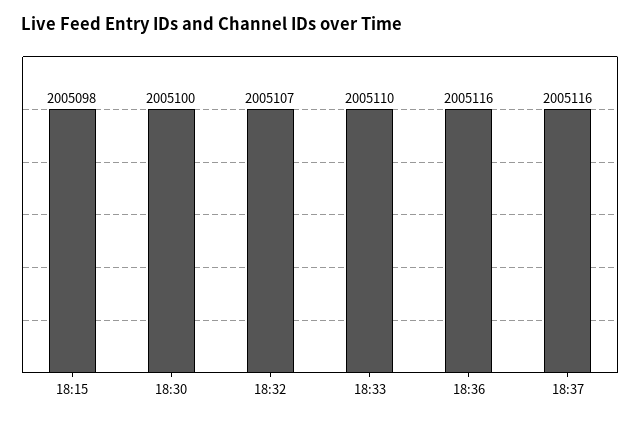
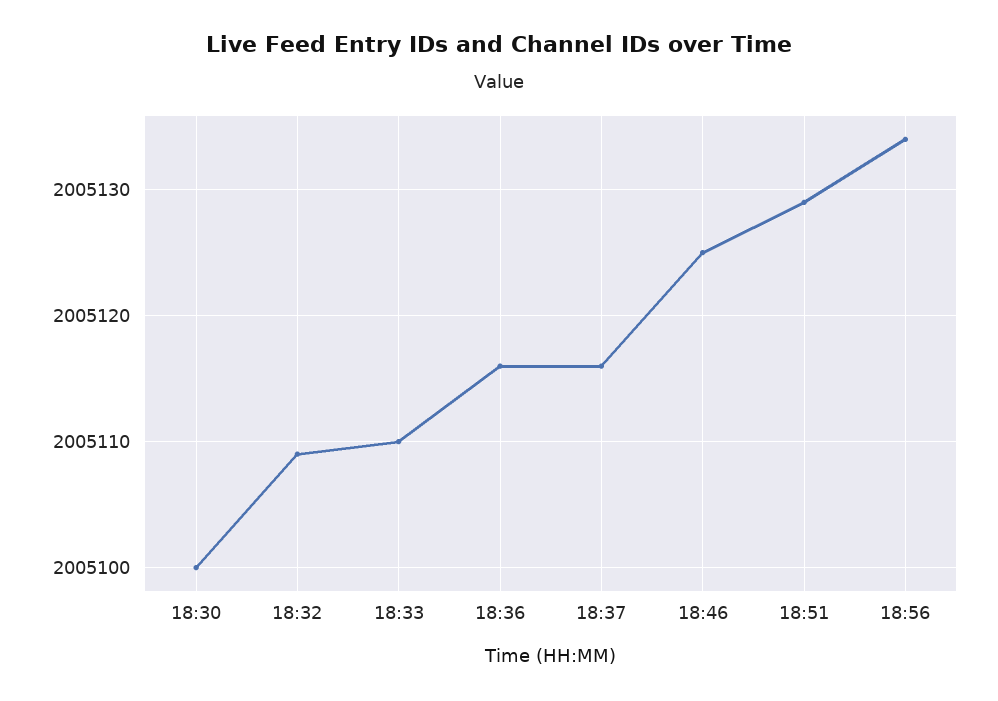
18:15: 2005098 -> none
18:32: 2005107 -> 2005109
18:46: none -> 2005125
18:51: none -> 2005129
18:56: none -> 2005134

